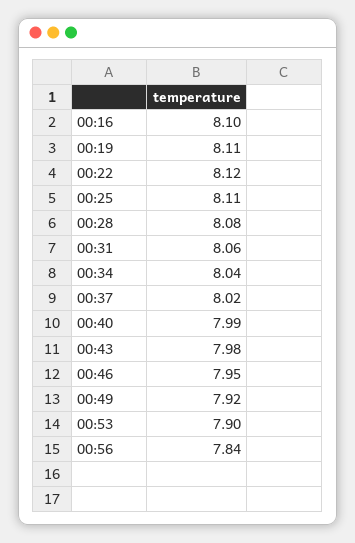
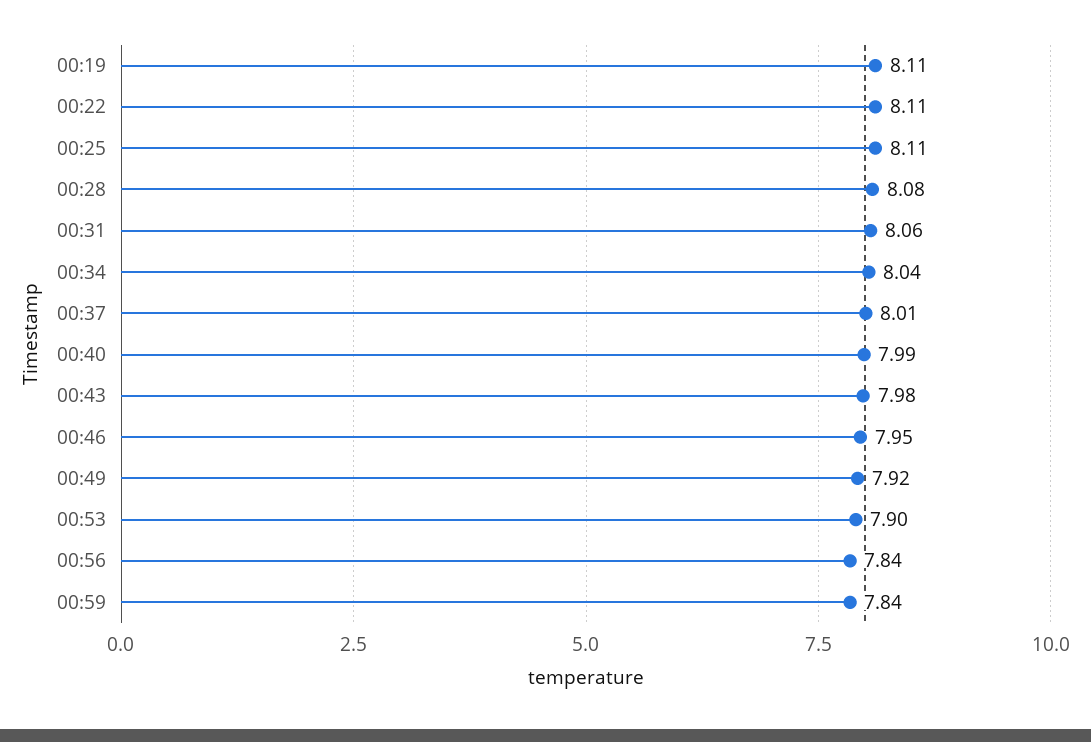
00:16: 8.1 -> none
00:22: 8.12 -> 8.11
00:37: 8.02 -> 8.01
00:59: none -> 7.84

